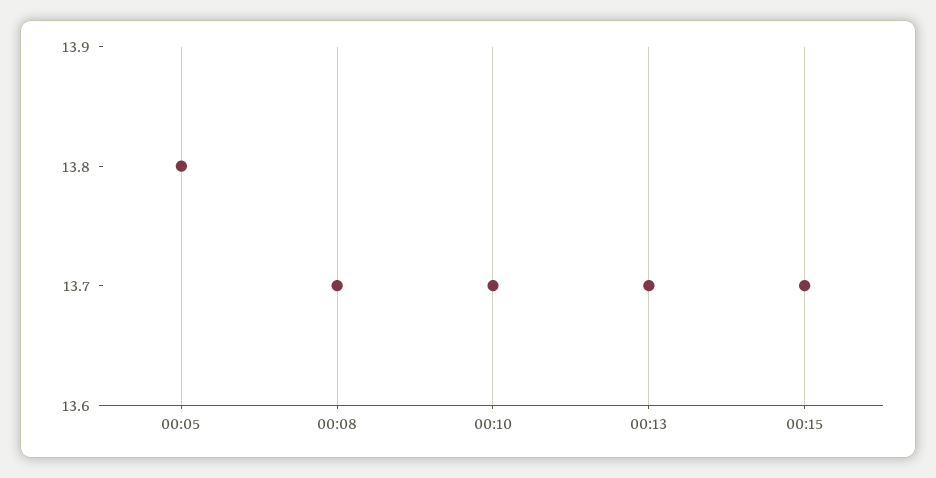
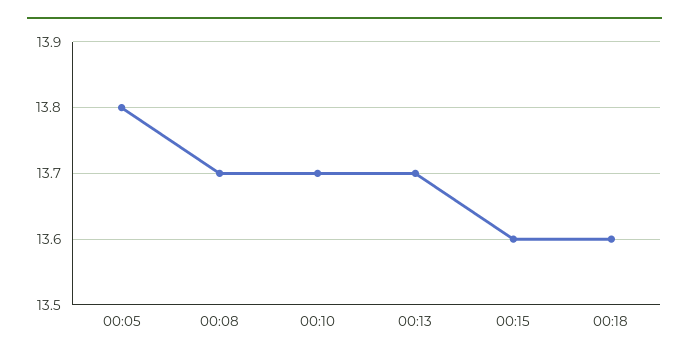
00:15: 13.7 -> 13.6
00:18: none -> 13.6

